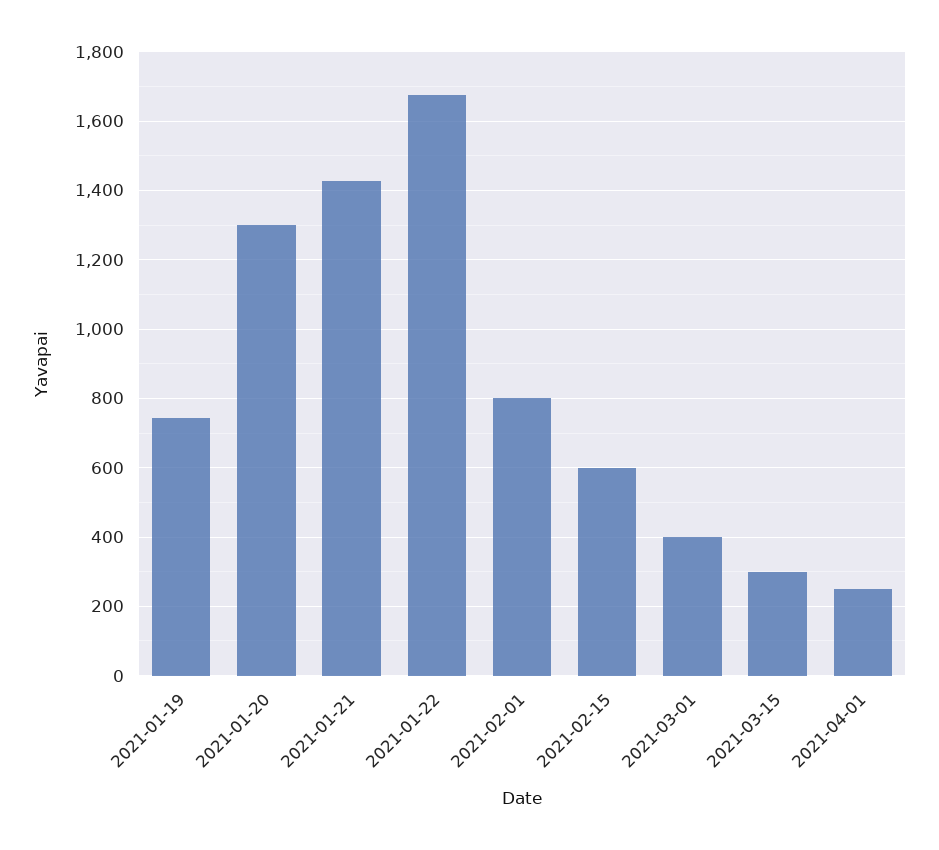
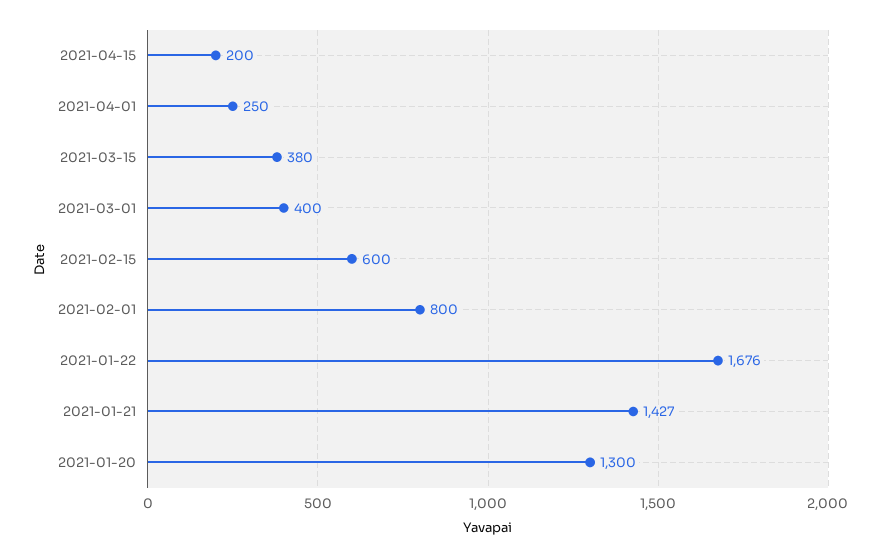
2021-01-19: 740 -> none
2021-03-15: 300 -> 380
2021-04-15: none -> 200

